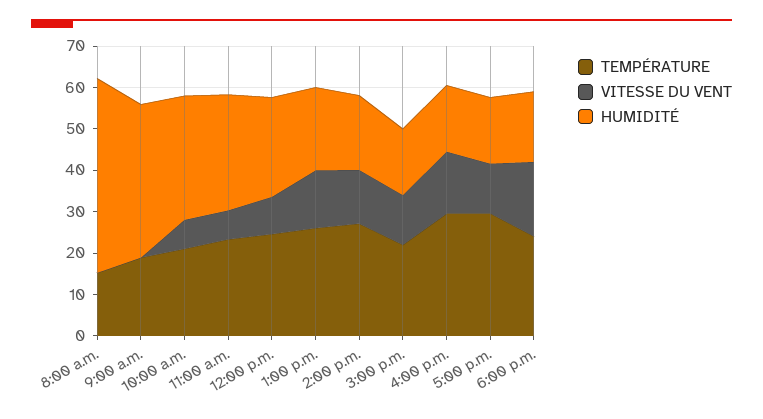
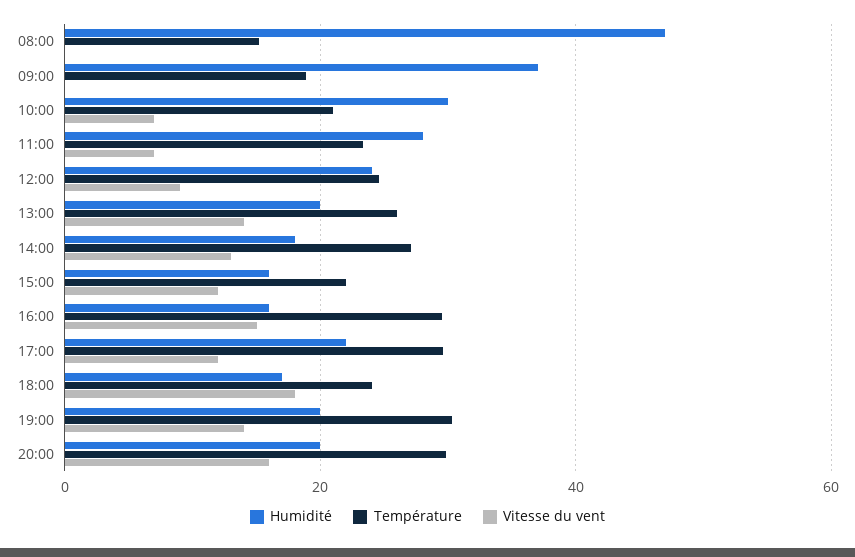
HUMIDITÉ, 5:00 p.m.: 16 -> 22
HUMIDITÉ, 19:00: none -> 20
TEMPÉRATURE, 19:00: none -> 30
VITESSE DU VENT, 19:00: none -> 14
HUMIDITÉ, 20:00: none -> 20
TEMPÉRATURE, 20:00: none -> 30
VITESSE DU VENT, 20:00: none -> 16

